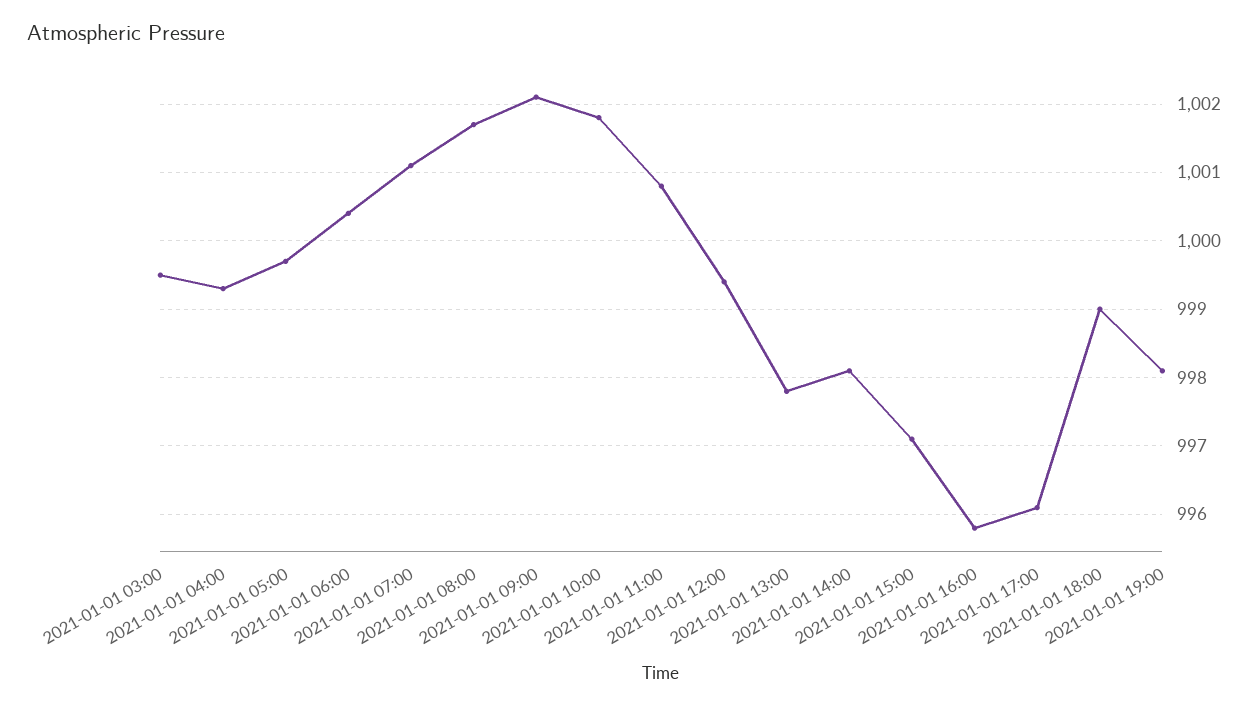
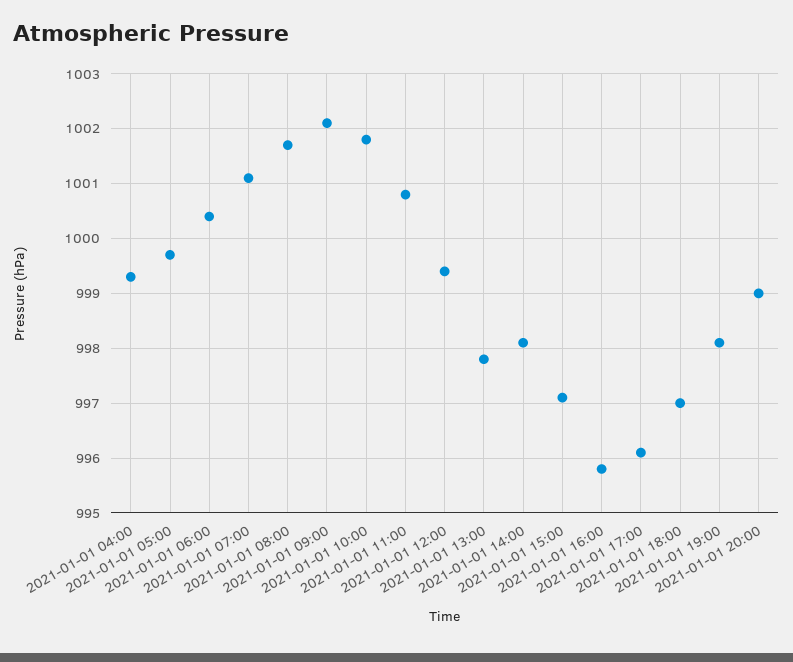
2021-01-01 03:00: 999.5 -> none
2021-01-01 18:00: 999 -> 997
2021-01-01 20:00: none -> 999

